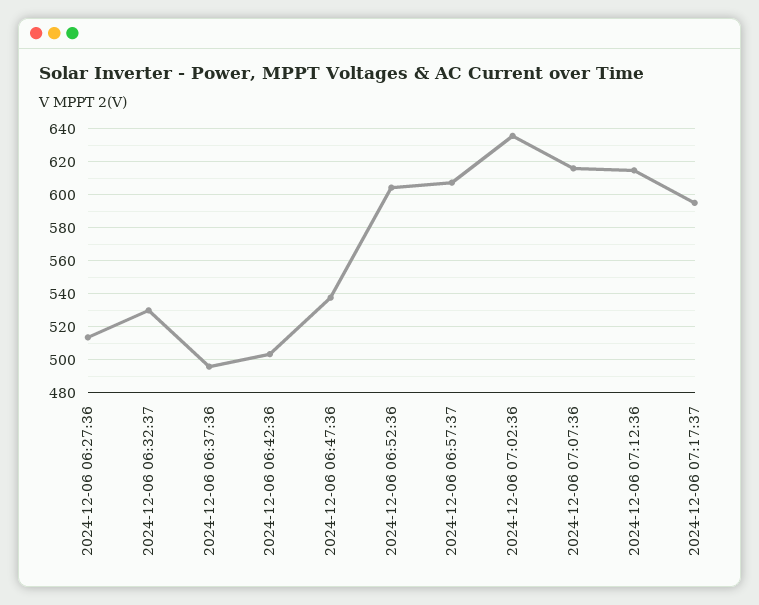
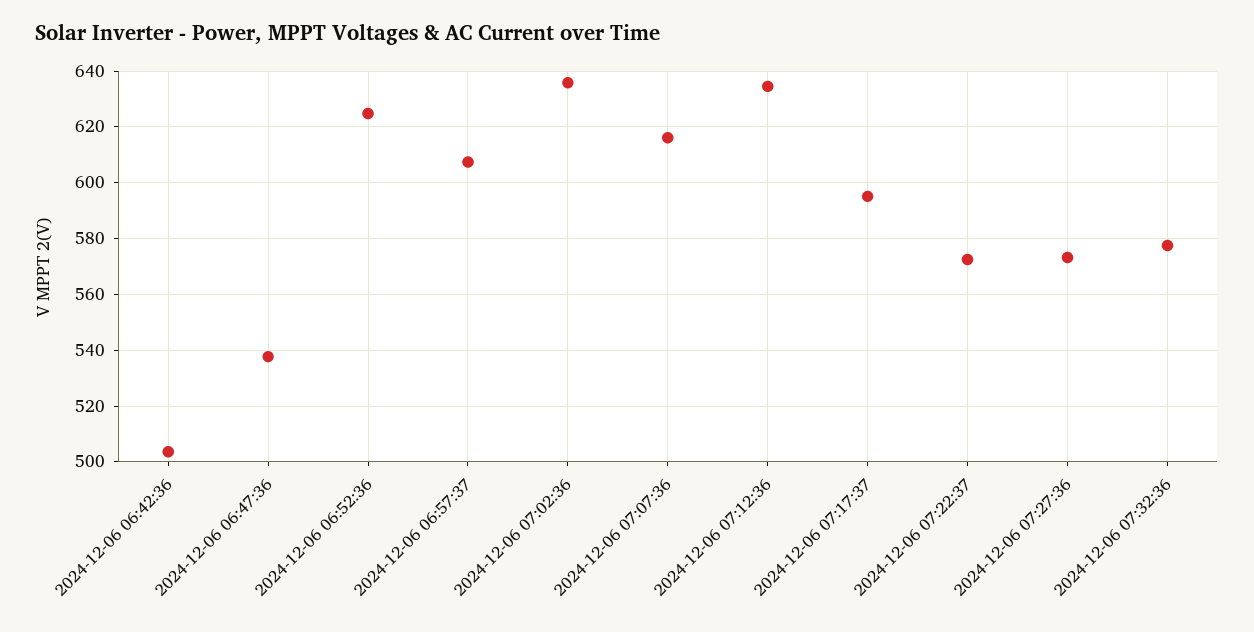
2024-12-06 06:27:36: 515 -> none
2024-12-06 06:32:37: 530 -> none
2024-12-06 06:37:36: 495 -> none
2024-12-06 06:52:36: 605 -> 625
2024-12-06 07:12:36: 615 -> 635
2024-12-06 07:22:37: none -> 572.5
2024-12-06 07:27:36: none -> 572.5
2024-12-06 07:32:36: none -> 577.5

